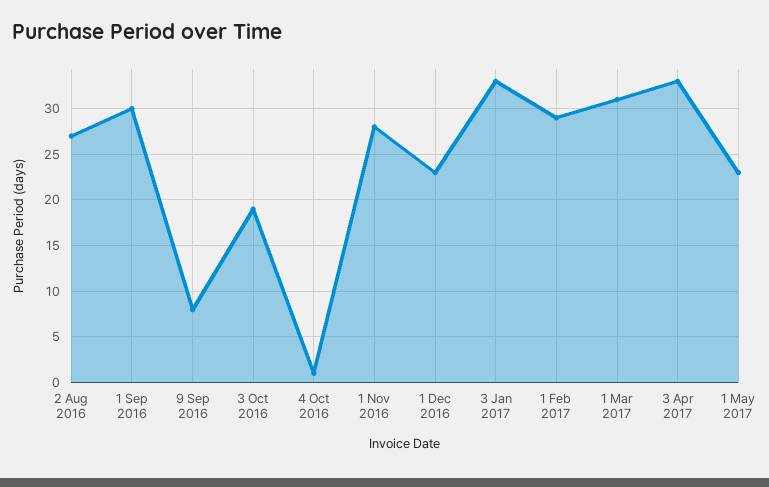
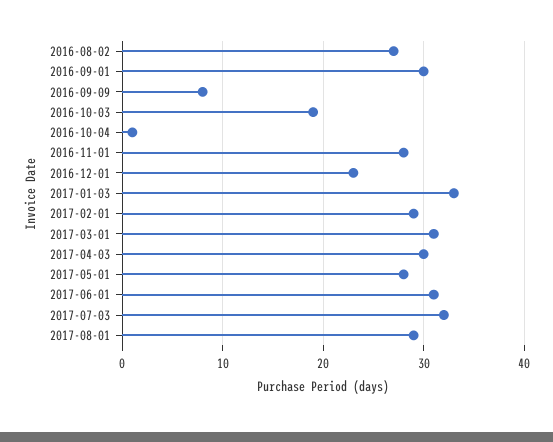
3 Apr 2017: 33 -> 30
1 May 2017: 23 -> 28
2017-06-01: none -> 31
2017-07-03: none -> 32
2017-08-01: none -> 29

